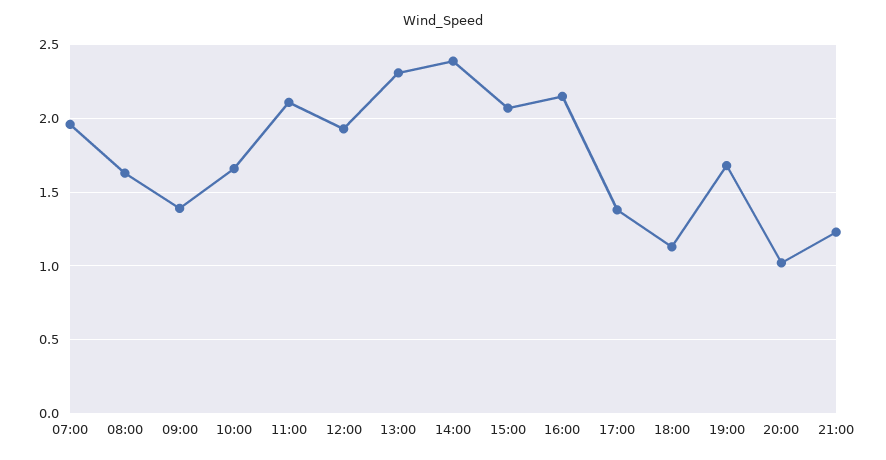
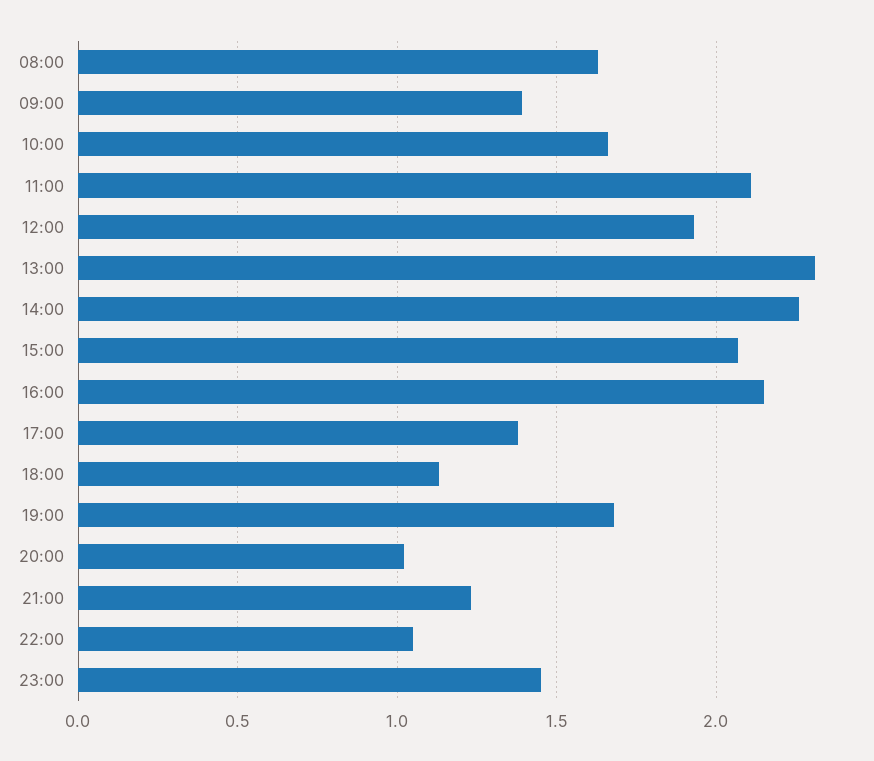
07:00: 1.95 -> none
14:00: 2.4 -> 2.25
22:00: none -> 1.05
23:00: none -> 1.45

